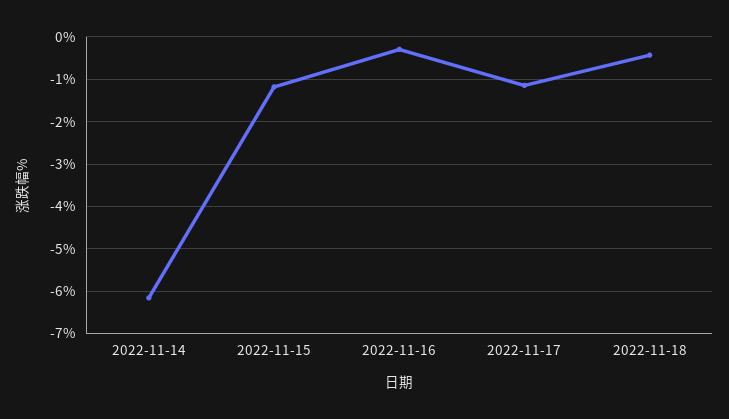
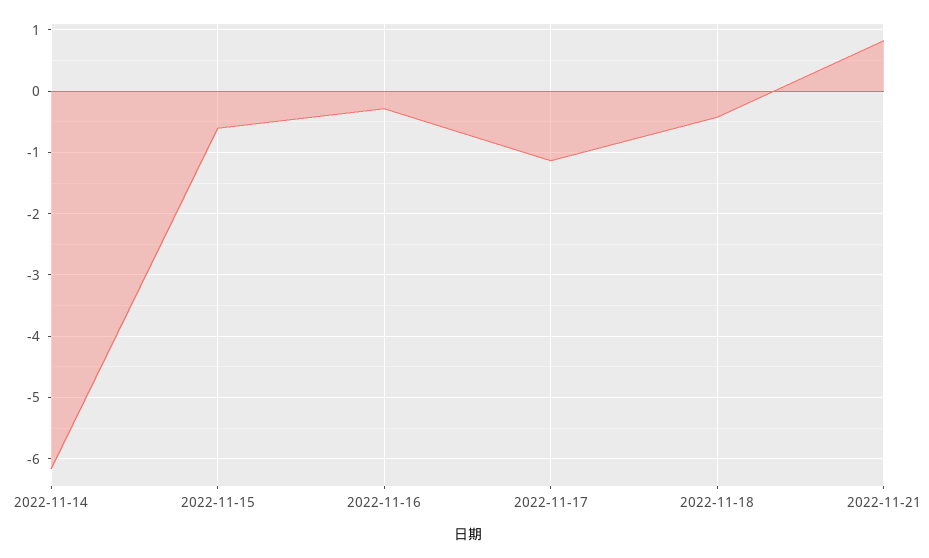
2022-11-15: -1.2 -> -0.6
2022-11-21: none -> 0.8

